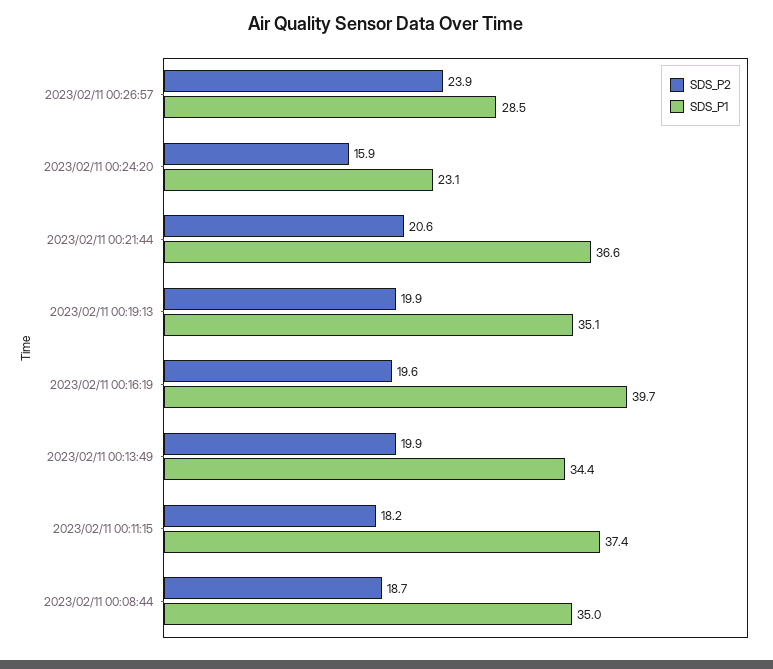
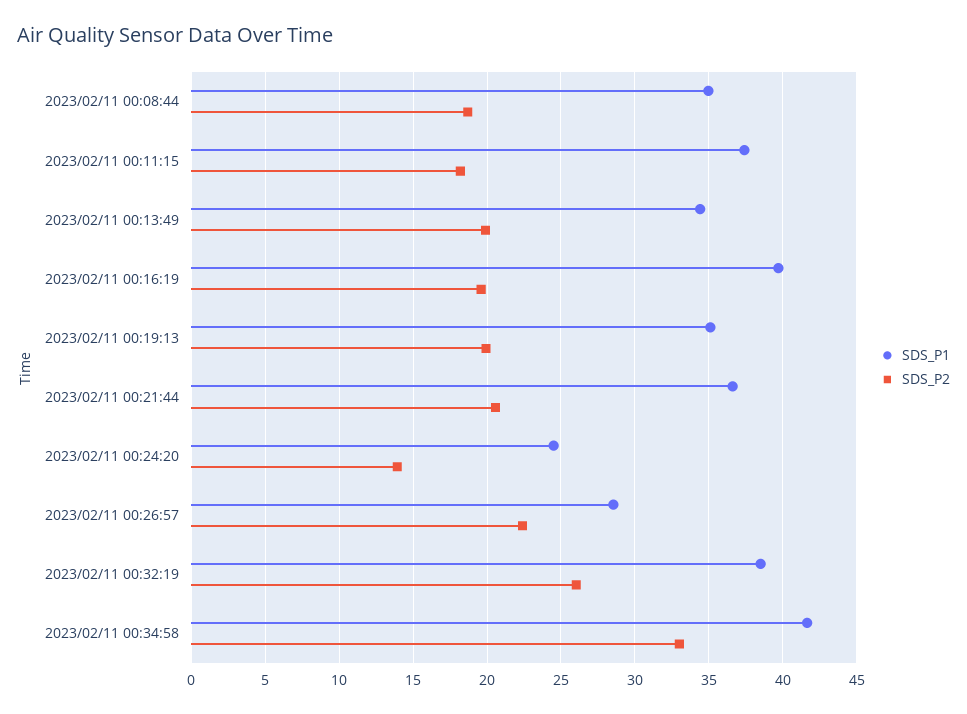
SDS_P2, 2023/02/11 00:26:57: 23.9 -> 22.5
SDS_P2, 2023/02/11 00:24:20: 15.9 -> 14
SDS_P1, 2023/02/11 00:24:20: 23.1 -> 24.5
SDS_P1, 2023/02/11 00:32:19: none -> 38.5
SDS_P2, 2023/02/11 00:32:19: none -> 26
SDS_P1, 2023/02/11 00:34:58: none -> 41.5
SDS_P2, 2023/02/11 00:34:58: none -> 33

